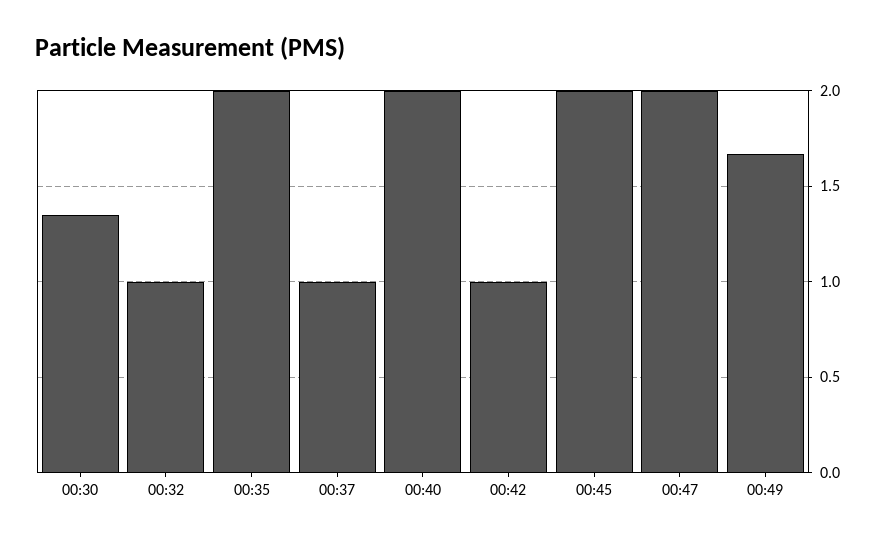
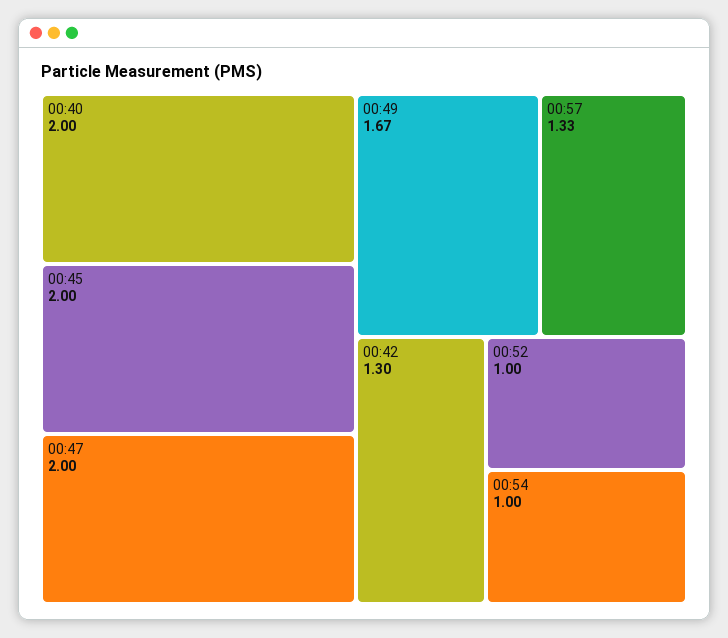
00:30: 1.35 -> none
00:32: 1 -> none
00:35: 2 -> none
00:37: 1 -> none
00:42: 1 -> 1.3
00:57: none -> 1.33
00:52: none -> 1
00:54: none -> 1

